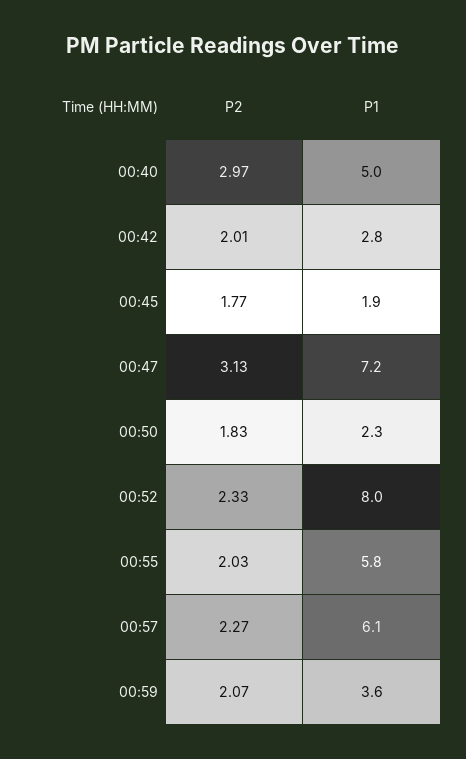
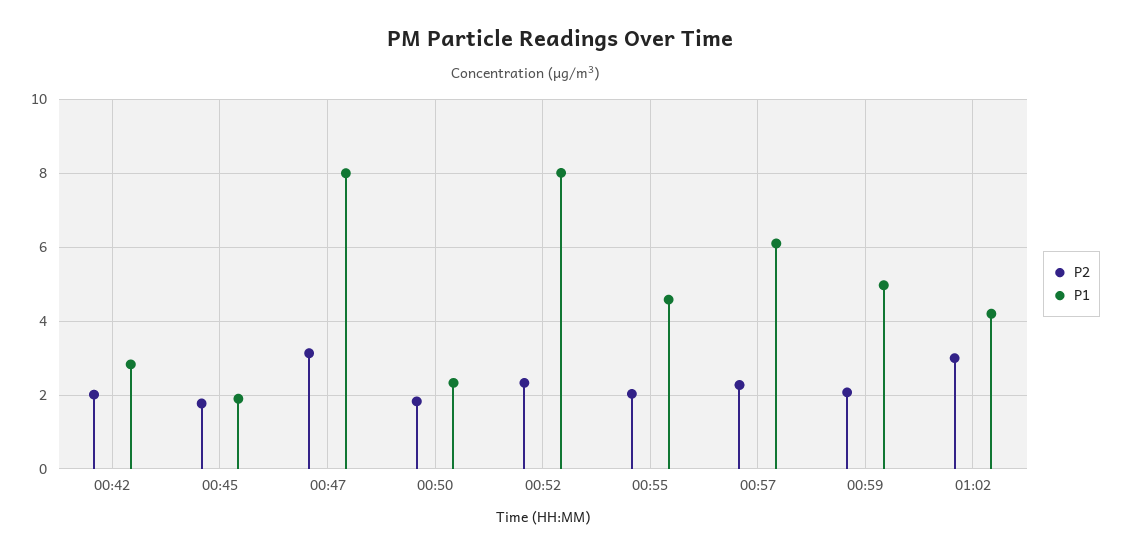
P2, 00:40: 2.97 -> none
P1, 00:40: 5 -> none
P1, 00:47: 7.2 -> 8
P1, 00:55: 5.8 -> 4.6
P1, 00:59: 3.6 -> 5
P2, 01:02: none -> 3
P1, 01:02: none -> 4.2

